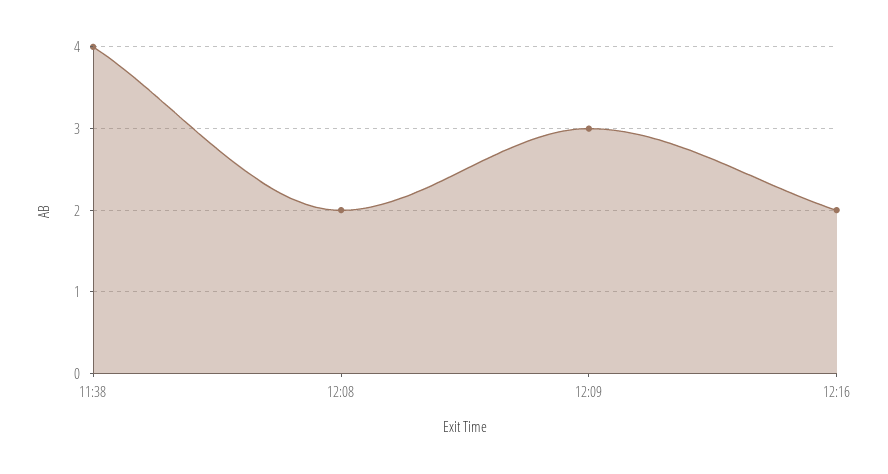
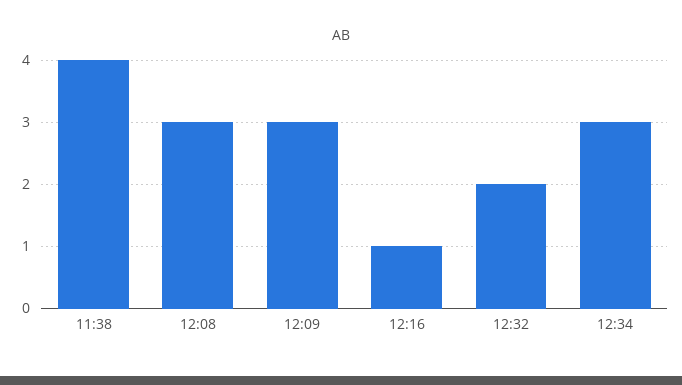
12:08: 2 -> 3
12:16: 2 -> 1
12:32: none -> 2
12:34: none -> 3

